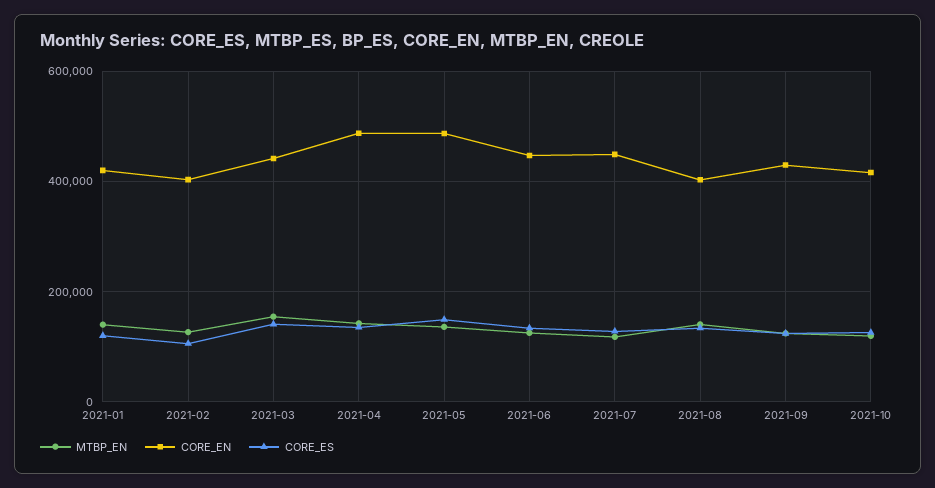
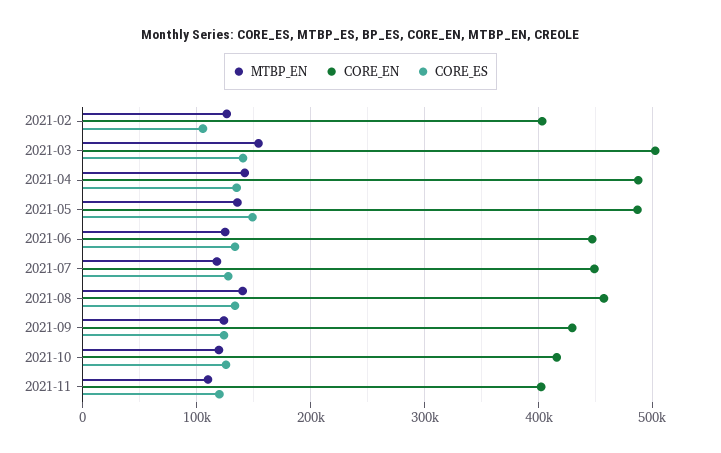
MTBP_EN, 2021-01: 140000 -> none
CORE_EN, 2021-01: 420000 -> none
CORE_ES, 2021-01: 120000 -> none
CORE_EN, 2021-03: 440000 -> 500000
CORE_EN, 2021-08: 400000 -> 460000
MTBP_EN, 2021-11: none -> 110000
CORE_EN, 2021-11: none -> 400000
CORE_ES, 2021-11: none -> 120000

